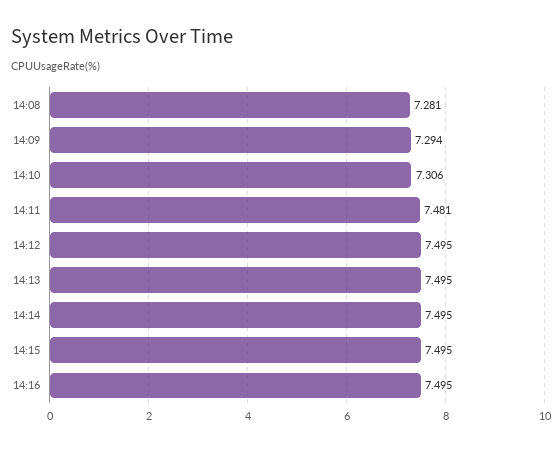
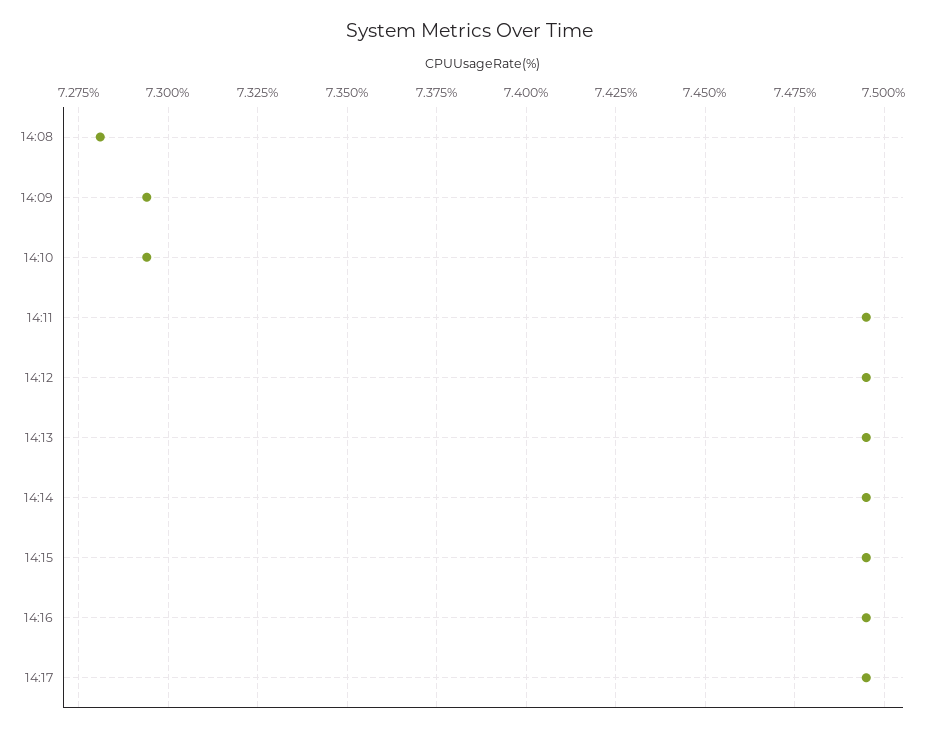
14:10: 7.306 -> 7.295
14:11: 7.481 -> 7.495
14:17: none -> 7.495

